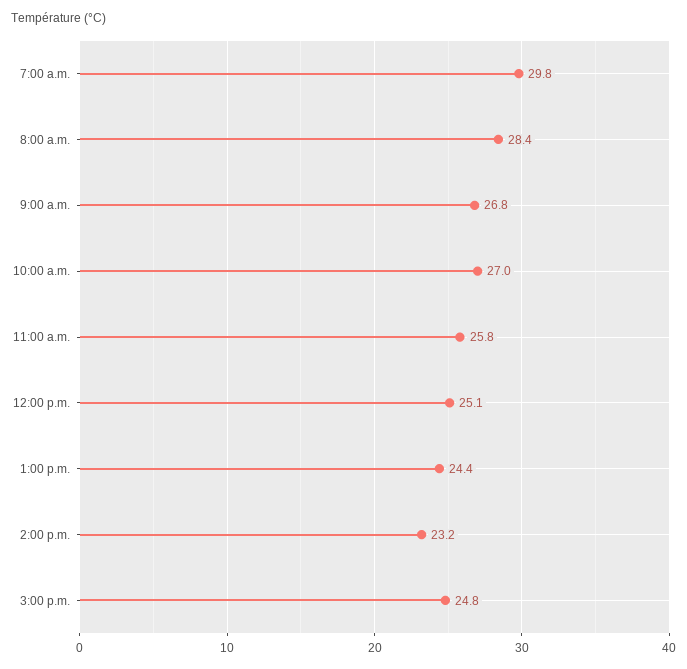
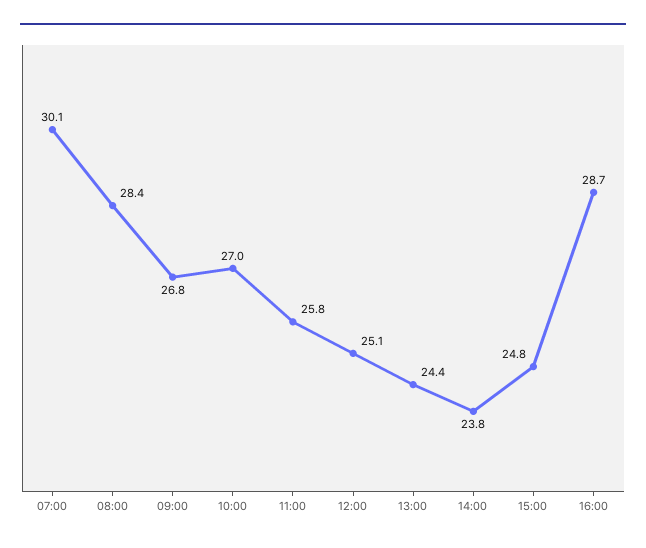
7:00 a.m.: 29.8 -> 30.1
2:00 p.m.: 23.2 -> 23.8
16:00: none -> 28.7

